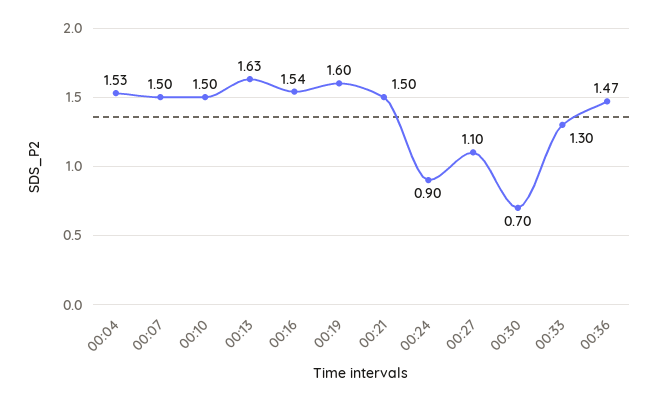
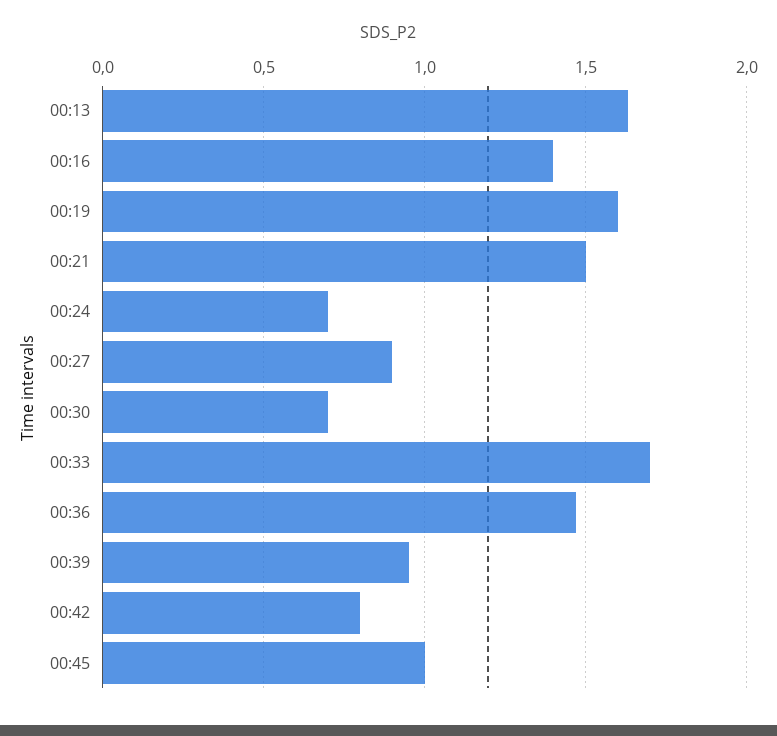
00:04: 1.53 -> none
00:07: 1.5 -> none
00:10: 1.5 -> none
00:16: 1.54 -> 1.4
00:24: 0.9 -> 0.7
00:27: 1.1 -> 0.9
00:33: 1.3 -> 1.7
00:39: none -> 0.95
00:42: none -> 0.8
00:45: none -> 1

